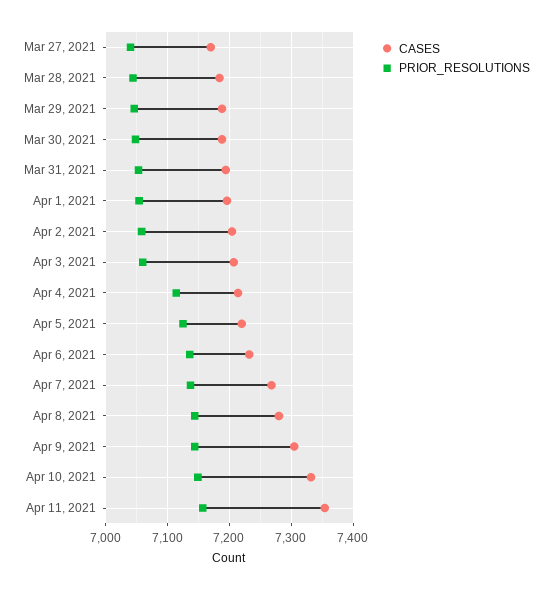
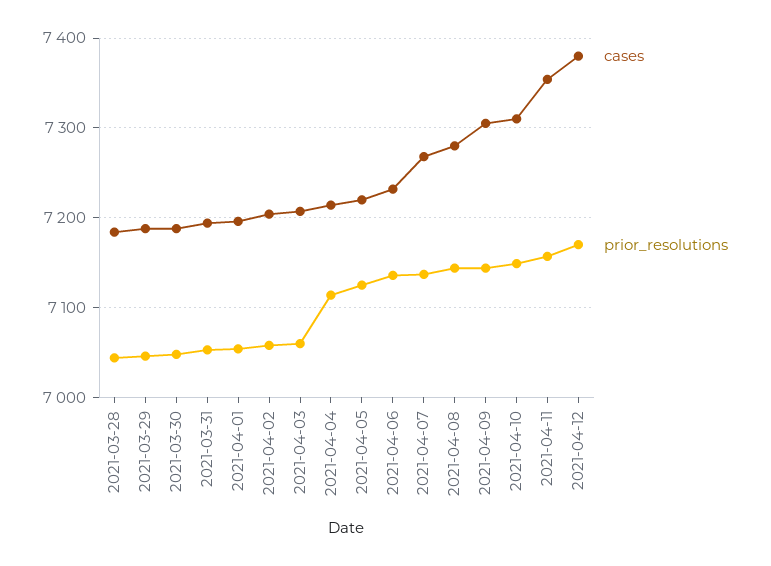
CASES, Mar 27, 2021: 7170 -> none
PRIOR_RESOLUTIONS, Mar 27, 2021: 7040 -> none
CASES, Apr 10, 2021: 7330 -> 7310
CASES, 2021-04-12: none -> 7380
PRIOR_RESOLUTIONS, 2021-04-12: none -> 7170

